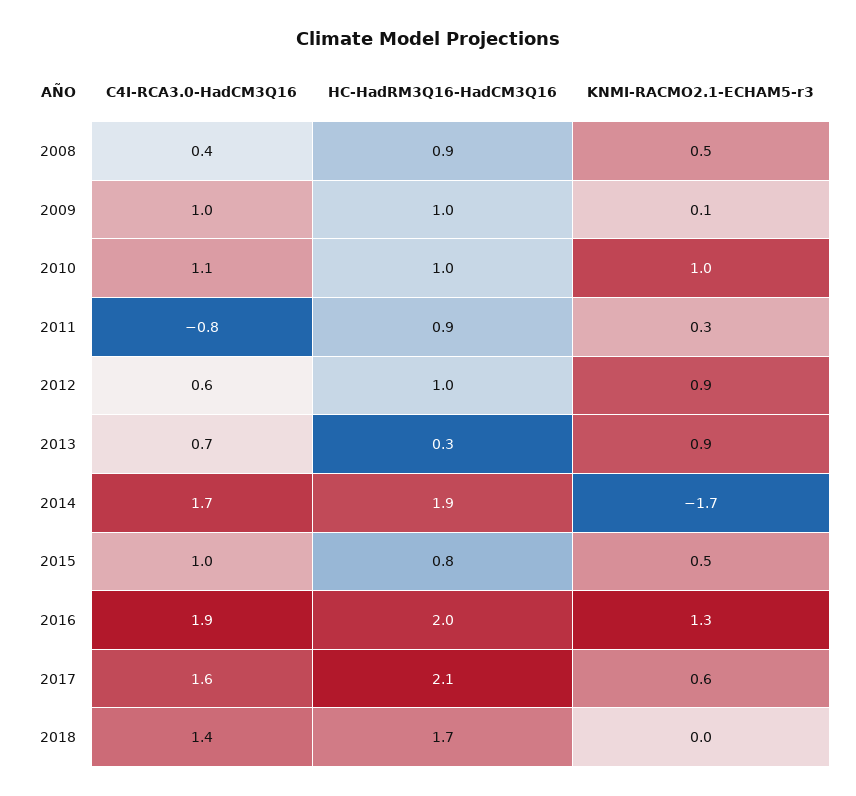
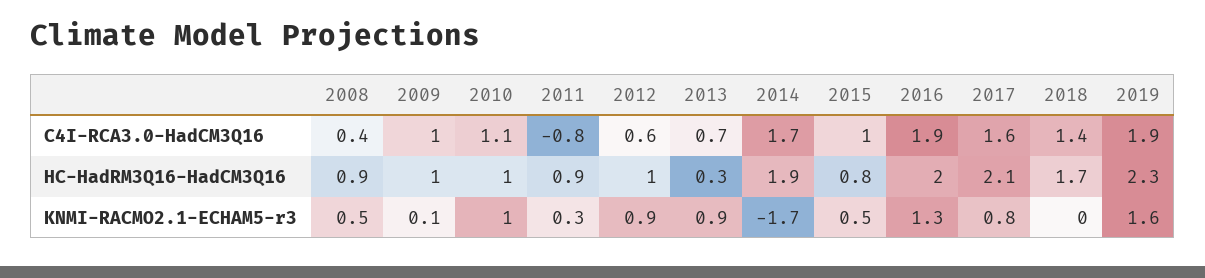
KNMI-RACMO2.1-ECHAM5-r3, 2017: 0.6 -> 0.8
C4I-RCA3.0-HadCM3Q16, 2019: none -> 1.9
HC-HadRM3Q16-HadCM3Q16, 2019: none -> 2.3
KNMI-RACMO2.1-ECHAM5-r3, 2019: none -> 1.6

